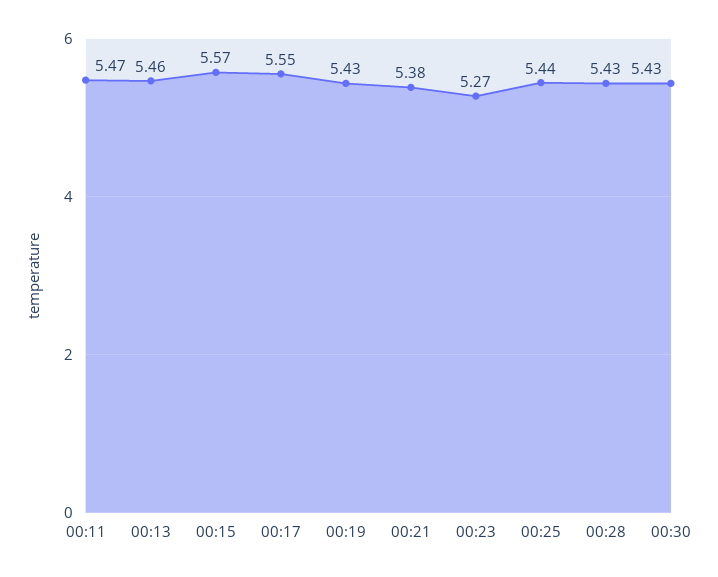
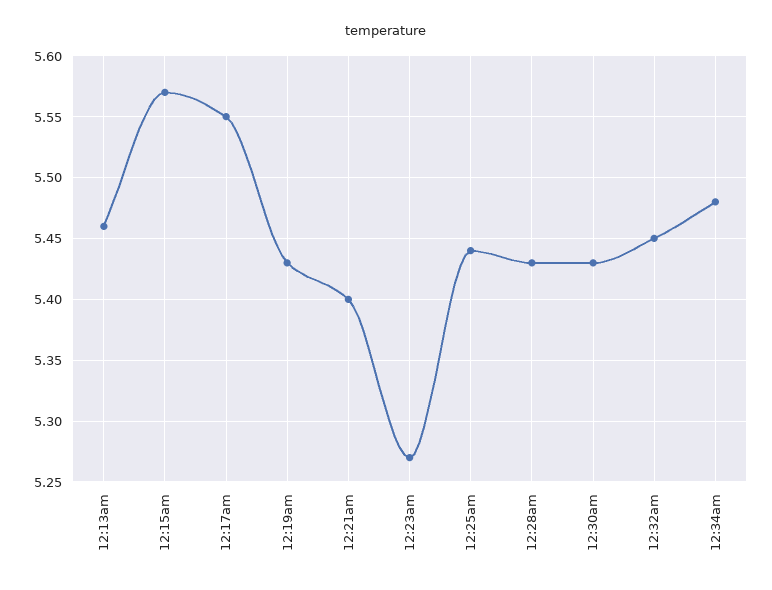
00:11: 5.47 -> none
00:21: 5.38 -> 5.4
12:32am: none -> 5.45
12:34am: none -> 5.48

